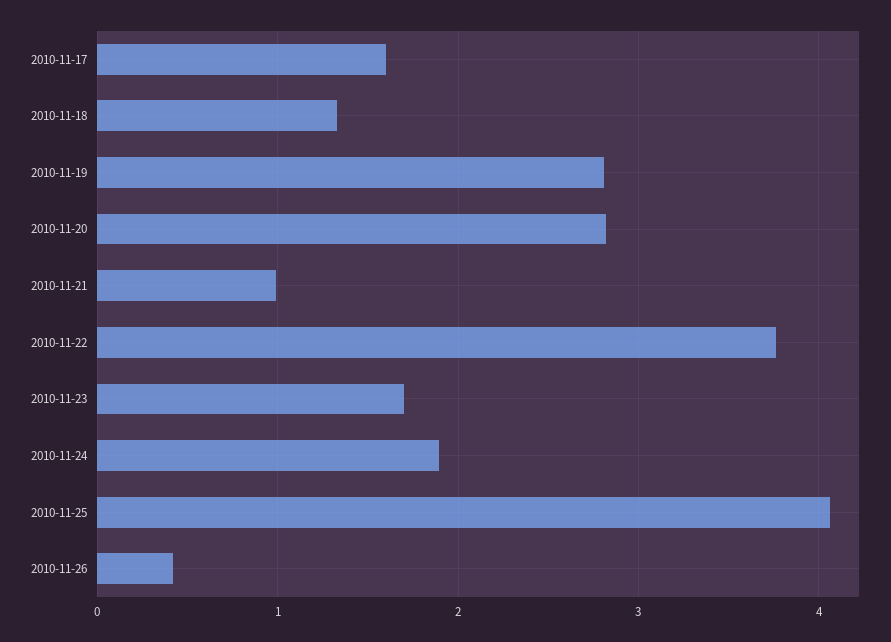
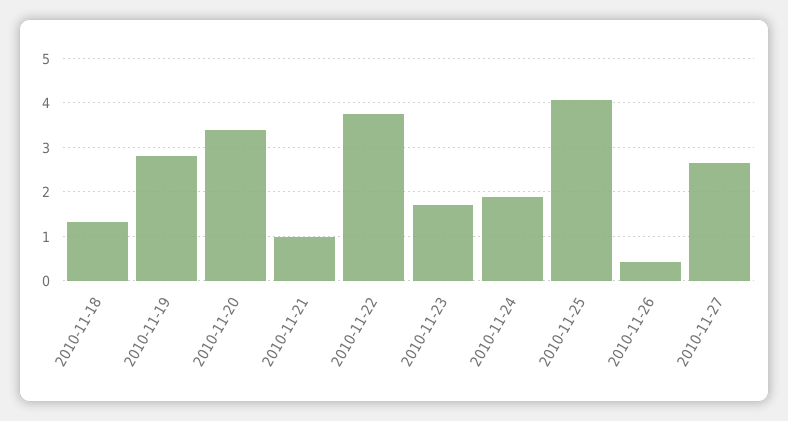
2010-11-17: 1.6 -> none
2010-11-20: 2.8 -> 3.4
2010-11-27: none -> 2.6

